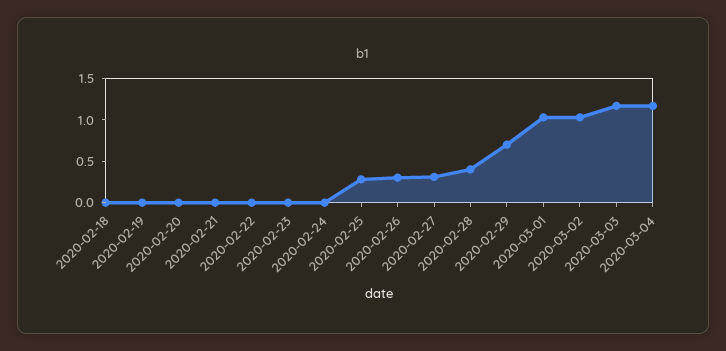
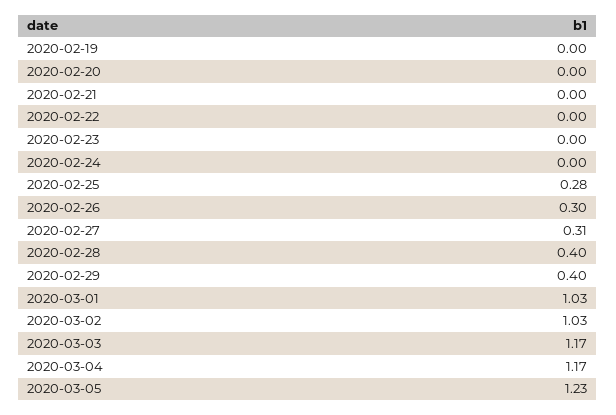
2020-02-18: 0 -> none
2020-02-29: 0.7 -> 0.4
2020-03-05: none -> 1.23

